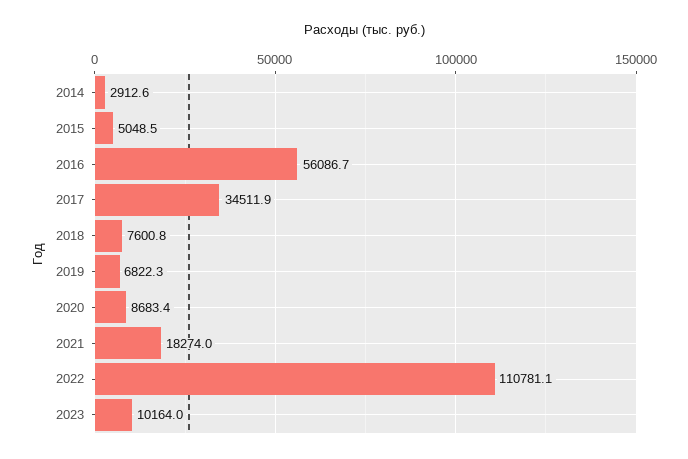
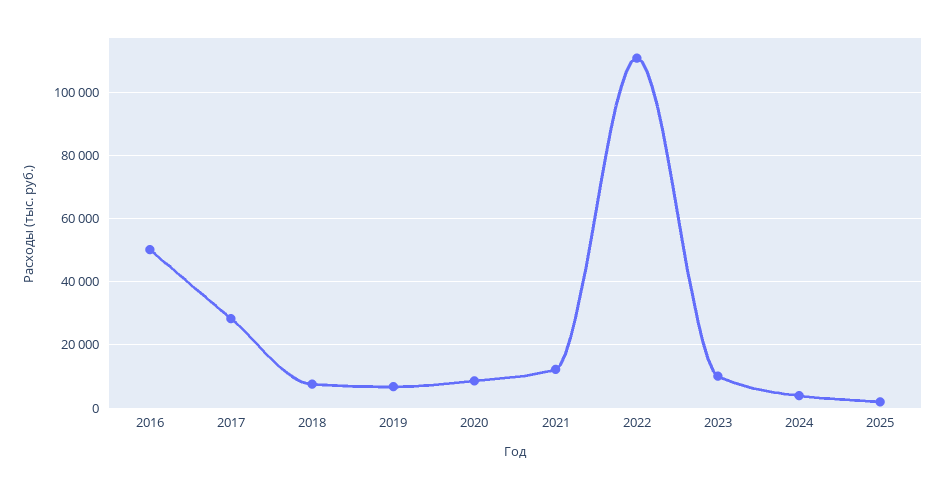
2014: 2912.6 -> none
2015: 5048.5 -> none
2016: 56086.7 -> 50000
2017: 34511.9 -> 28000
2021: 18274 -> 12000
2024: none -> 4000
2025: none -> 2000

